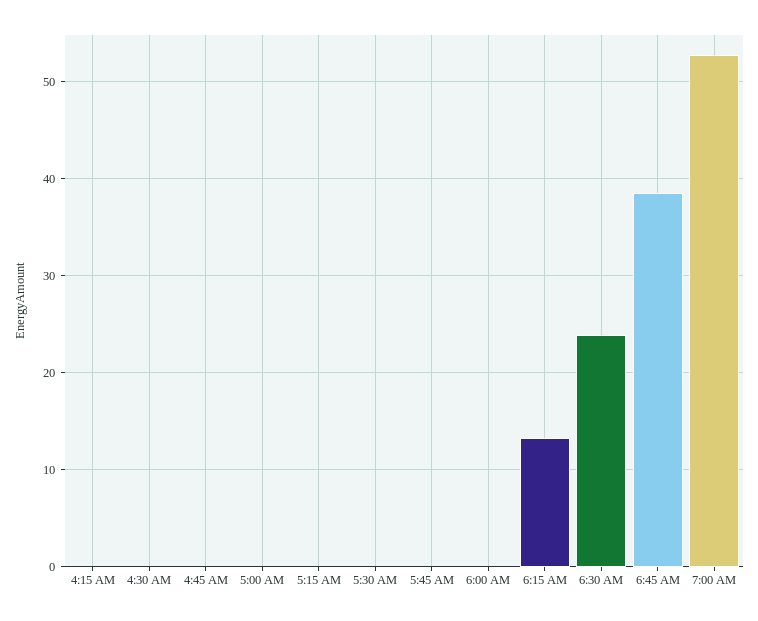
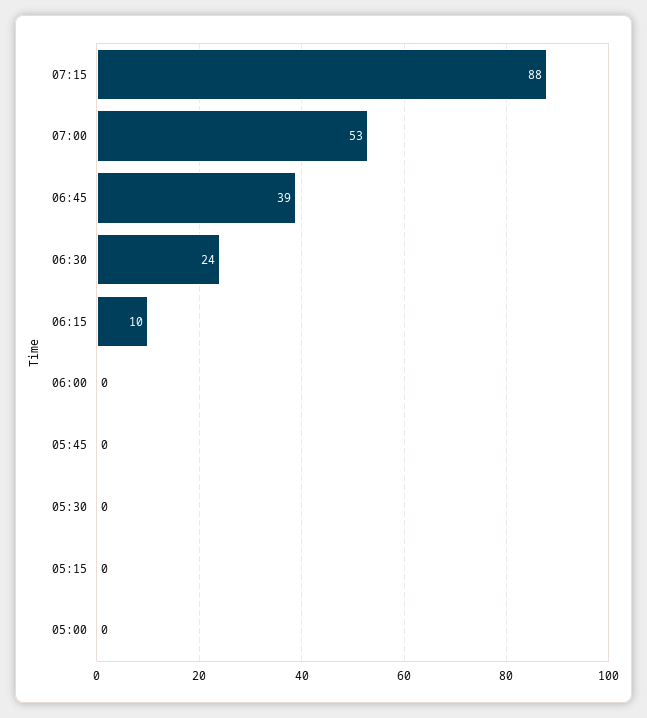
4:15 AM: 0 -> none
4:30 AM: 0 -> none
4:45 AM: 0 -> none
6:15 AM: 13 -> 10
07:15: none -> 88

